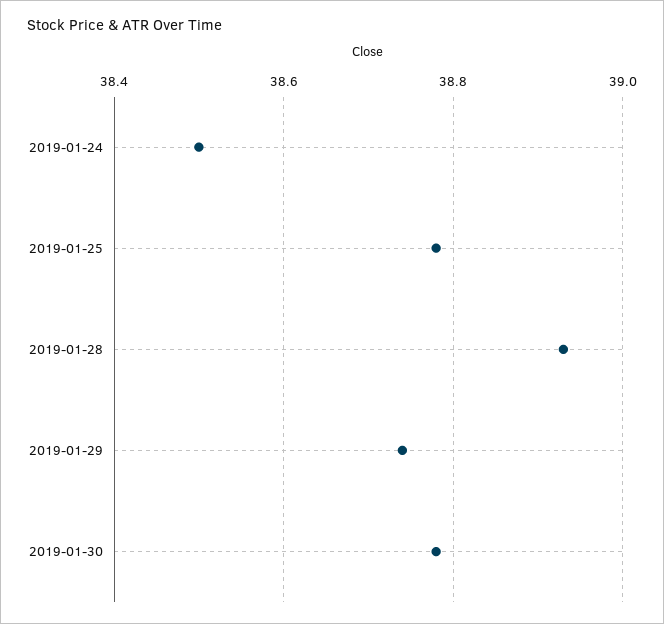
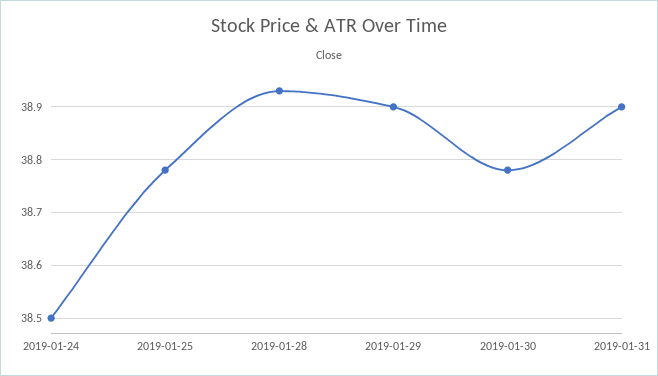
2019-01-29: 38.75 -> 38.9
2019-01-31: none -> 38.9

